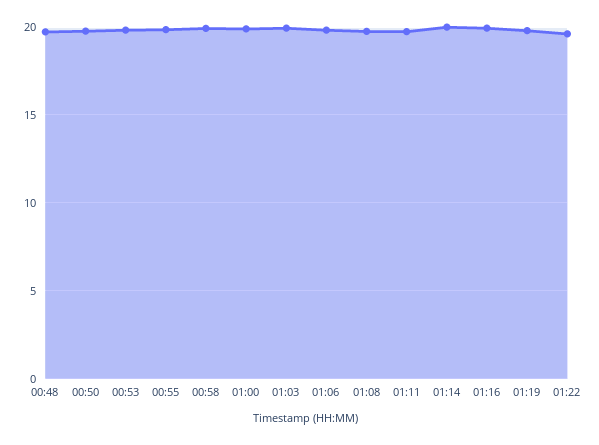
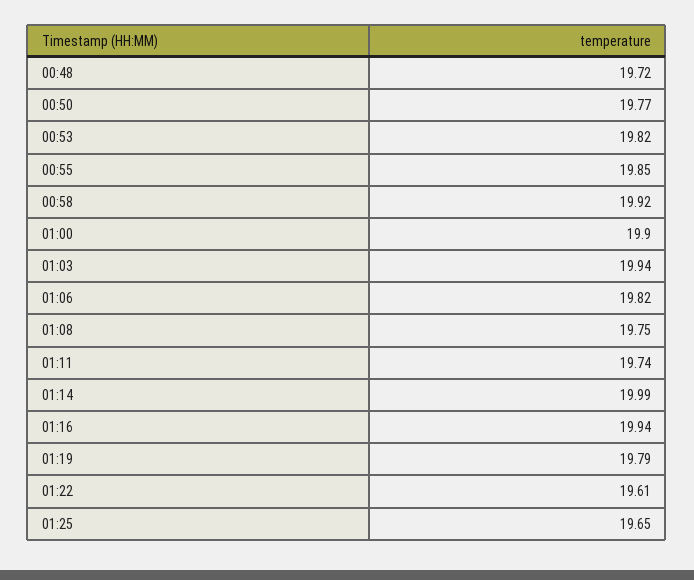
01:25: none -> 19.65

